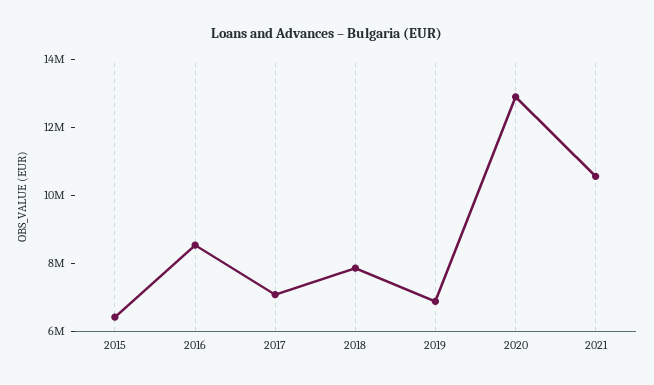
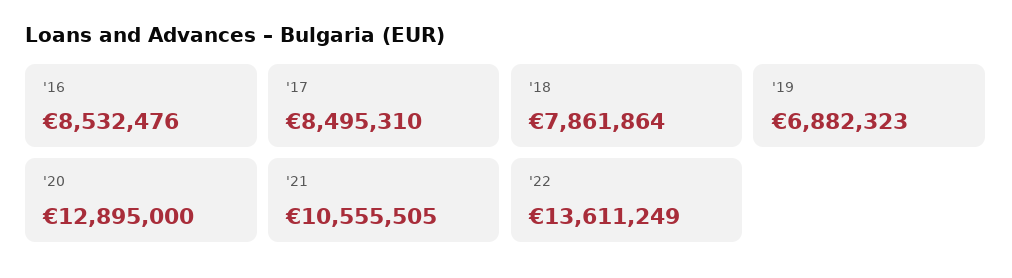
2015: 6500000 -> none
2017: 7000000 -> 8495310
'22: none -> 13611249

